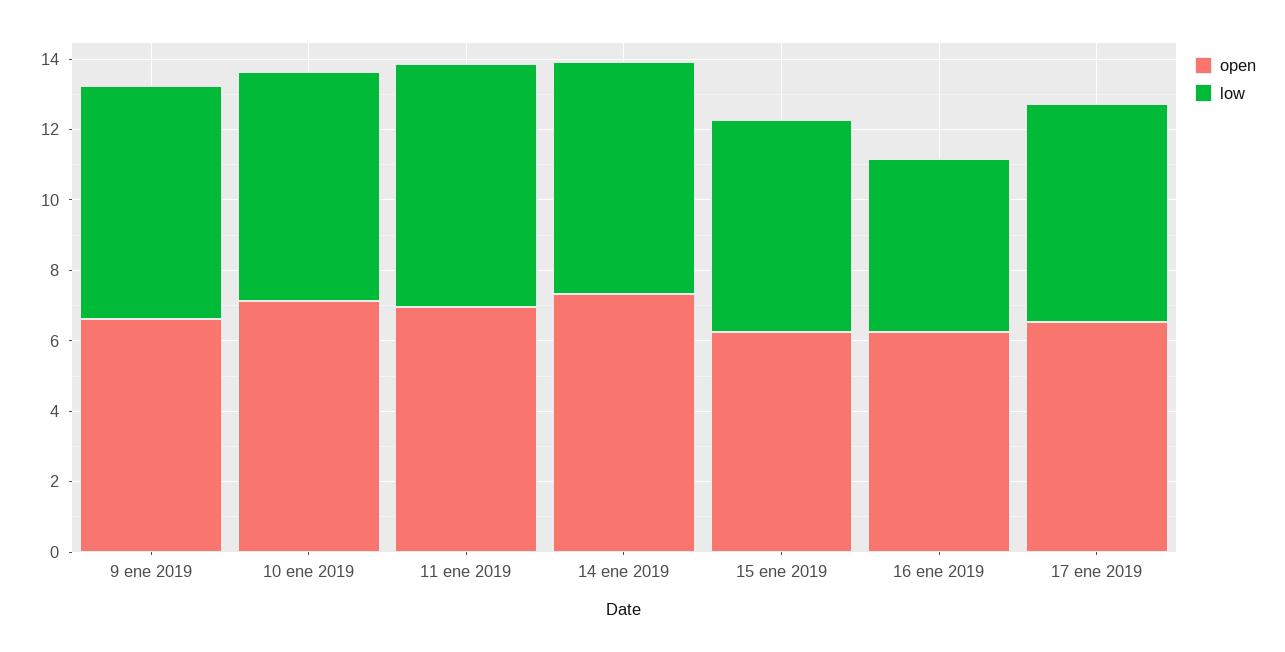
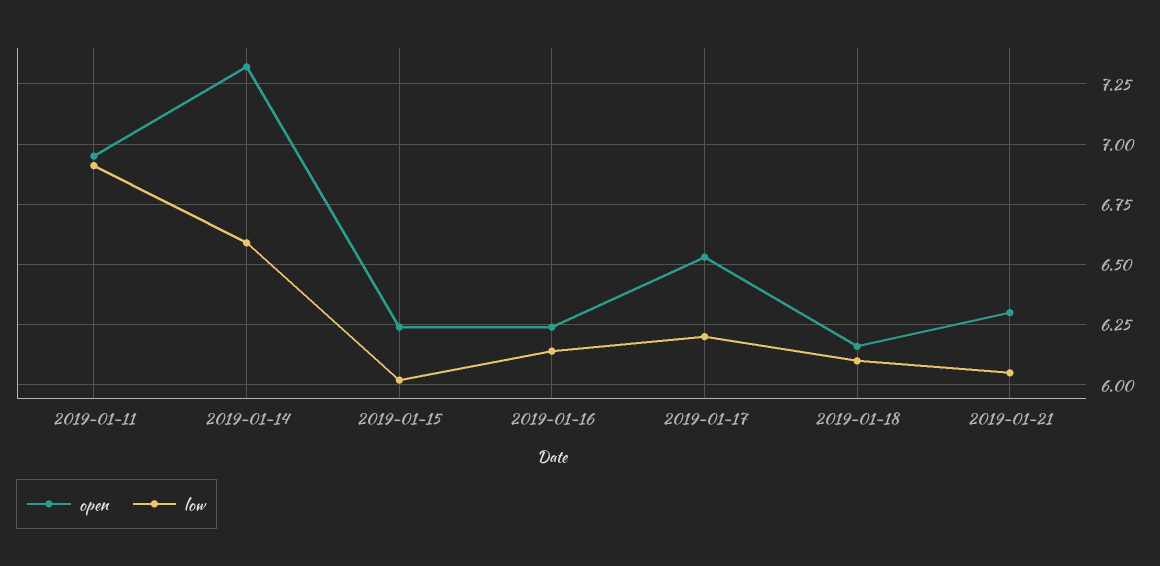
open, 9 ene 2019: 6.5 -> none
low, 9 ene 2019: 6.5 -> none
open, 10 ene 2019: 7 -> none
low, 10 ene 2019: 6.5 -> none
low, 16 ene 2019: 5 -> 6.15
open, 2019-01-18: none -> 6.15
low, 2019-01-18: none -> 6.1
open, 2019-01-21: none -> 6.3
low, 2019-01-21: none -> 6.05

